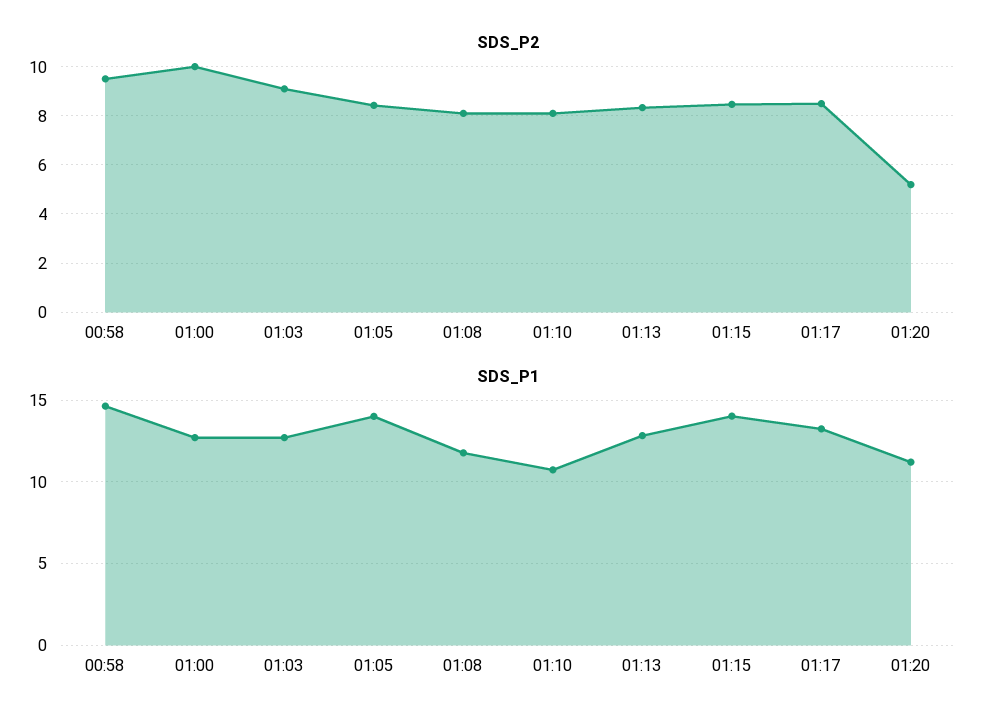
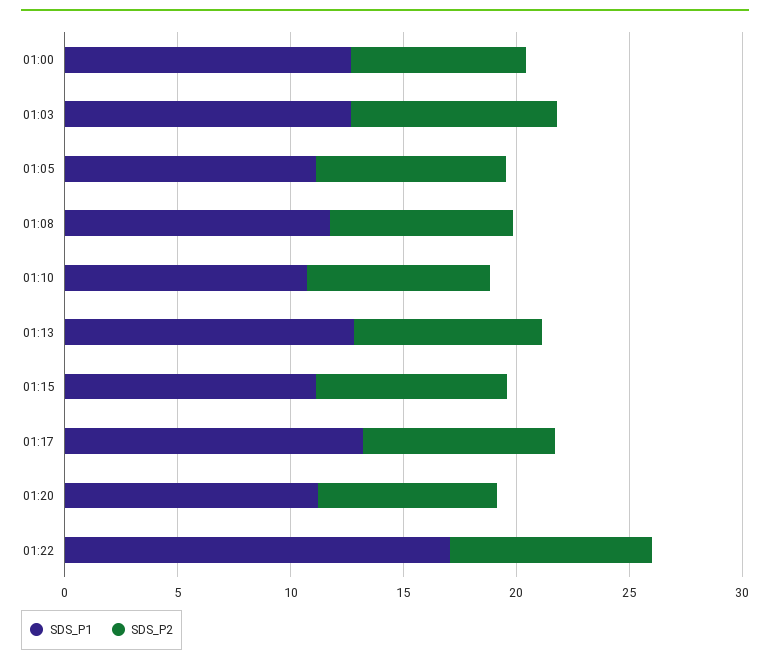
SDS_P2, 00:58: 9.5 -> none
SDS_P2, 01:00: 10 -> 8
SDS_P2, 01:20: 5.25 -> 8
SDS_P1, 00:58: 14.5 -> none
SDS_P1, 01:05: 14 -> 11
SDS_P1, 01:15: 14 -> 11
SDS_P1, 01:22: none -> 17
SDS_P2, 01:22: none -> 9

